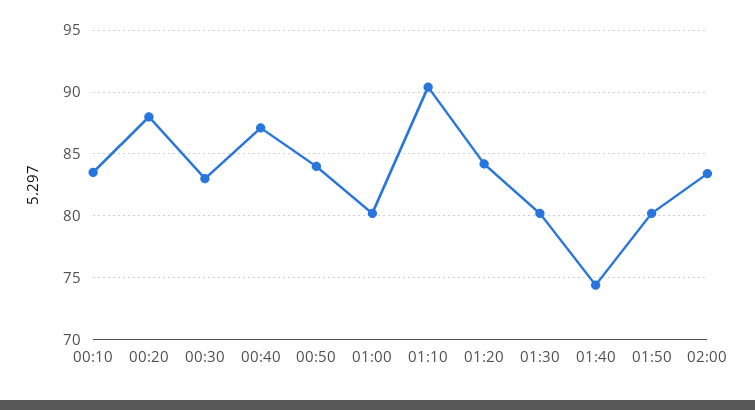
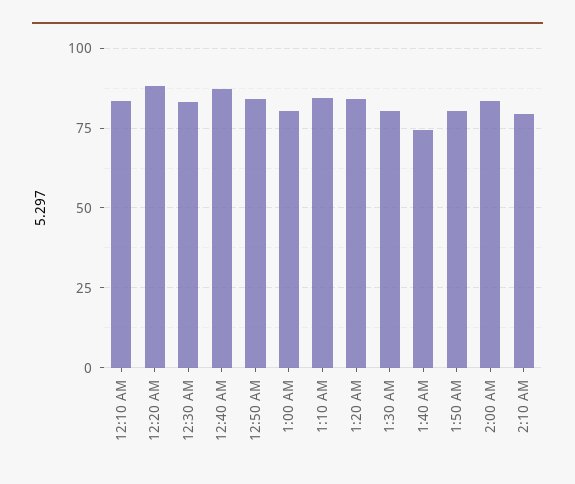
01:10: 90.5 -> 85
2:10 AM: none -> 80

